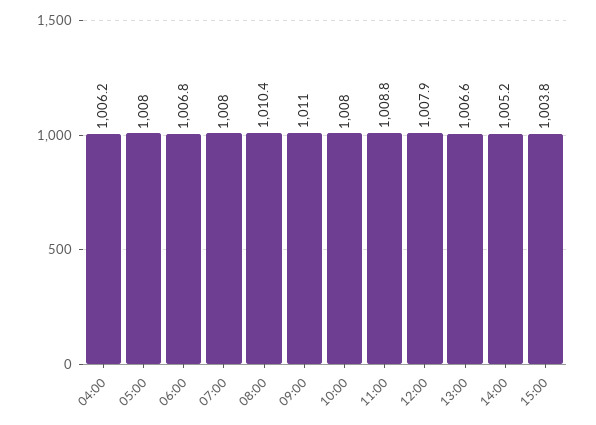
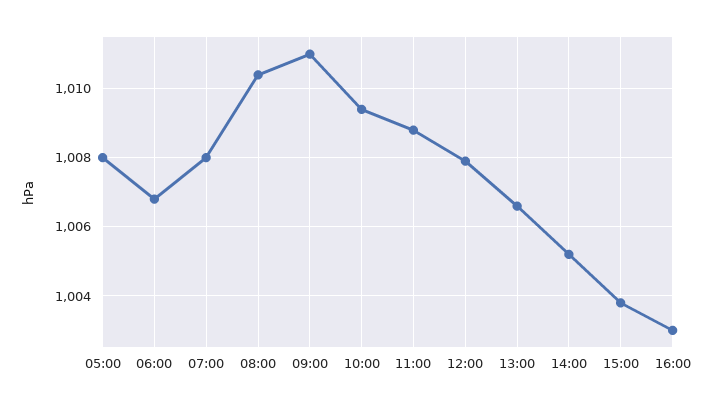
04:00: 1006.2 -> none
10:00: 1008 -> 1009.5
16:00: none -> 1003

